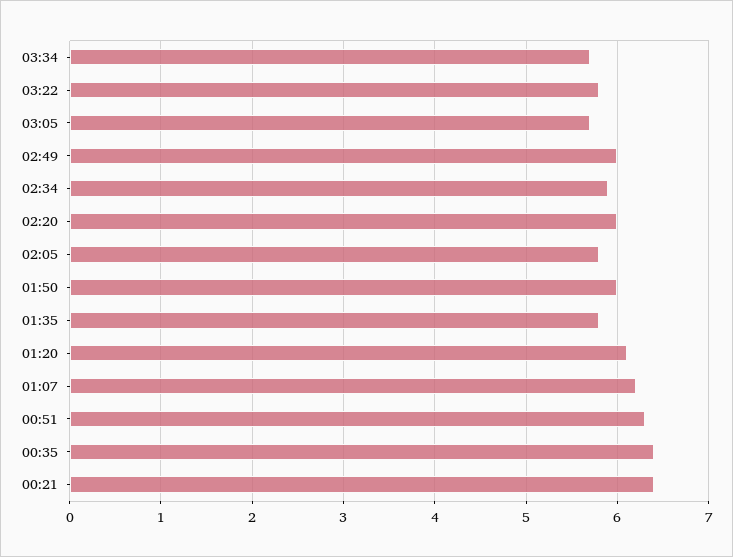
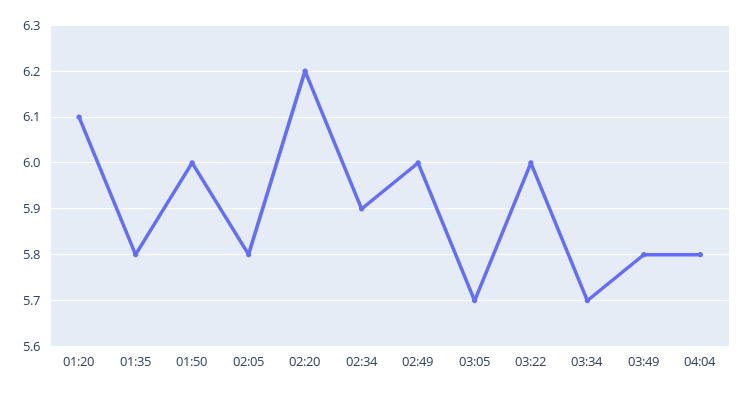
03:22: 5.8 -> 6
02:20: 6 -> 6.2
01:07: 6.2 -> none
00:51: 6.3 -> none
00:35: 6.4 -> none
00:21: 6.4 -> none
03:49: none -> 5.8
04:04: none -> 5.8

